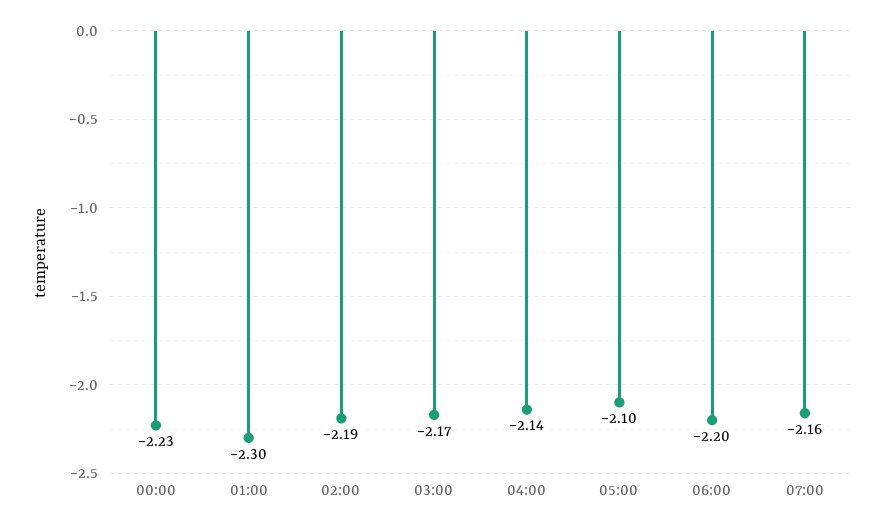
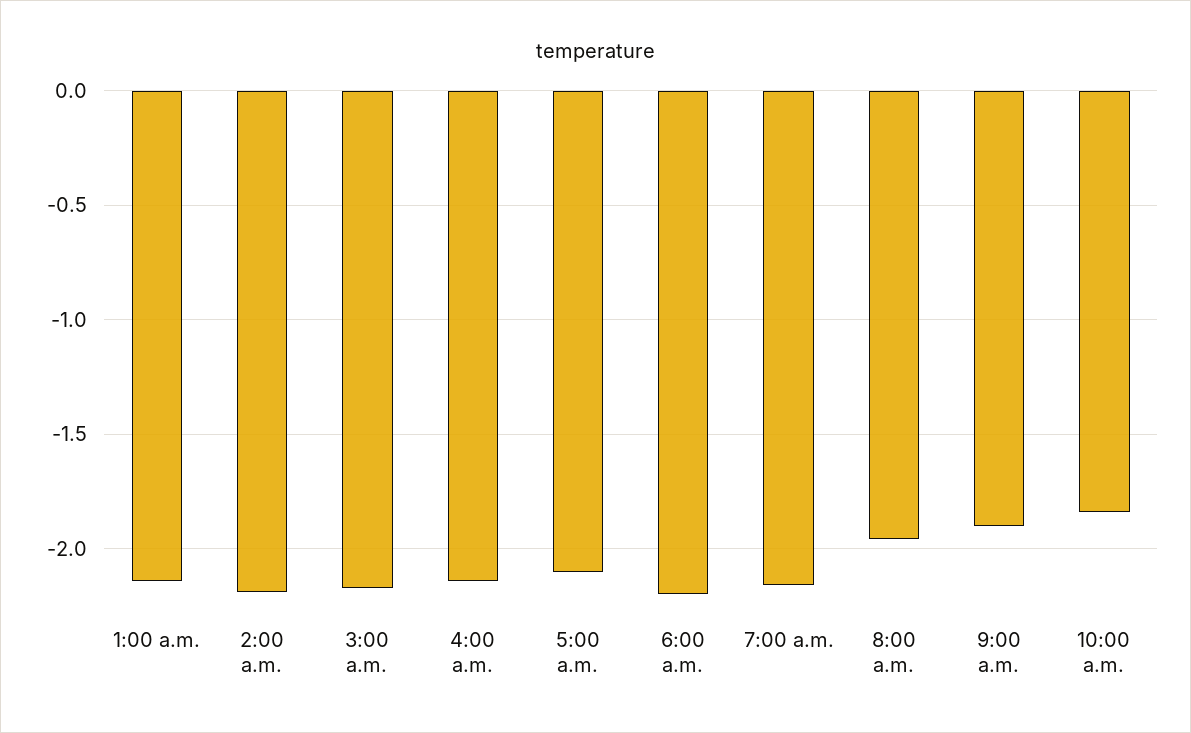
00:00: -2.23 -> none
01:00: -2.3 -> -2.15
8:00 a.m.: none -> -1.95
9:00 a.m.: none -> -1.9
10:00 a.m.: none -> -1.85

